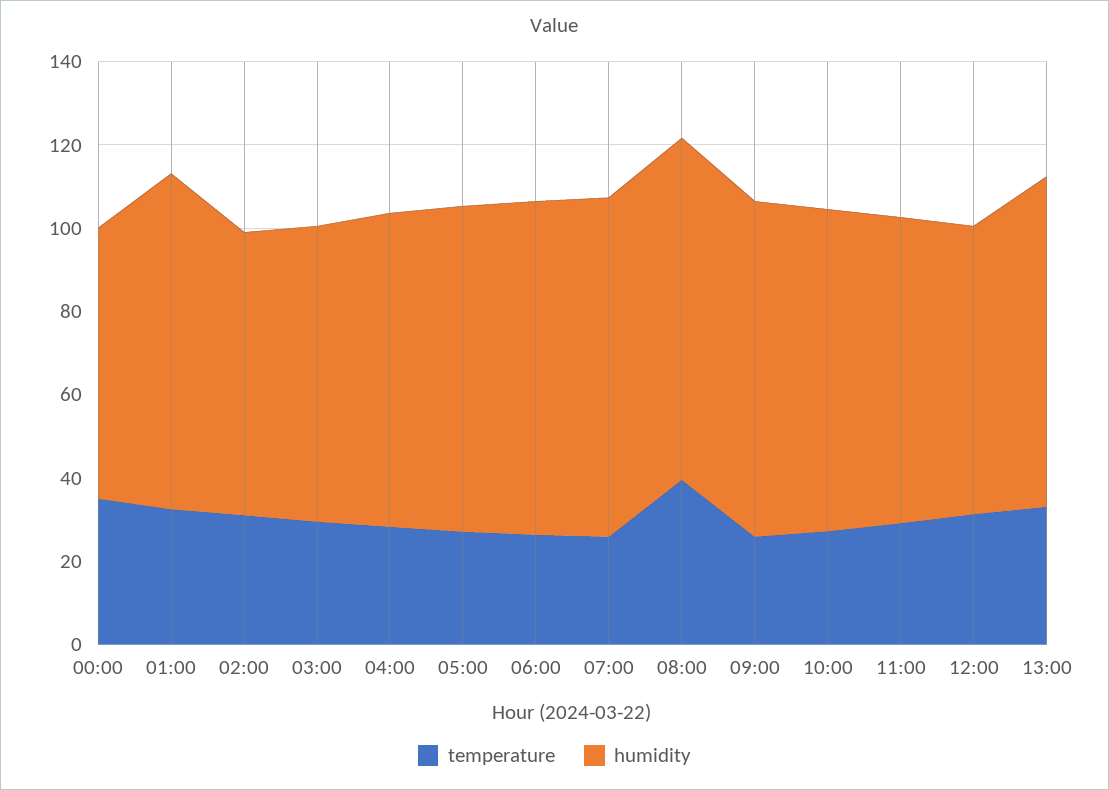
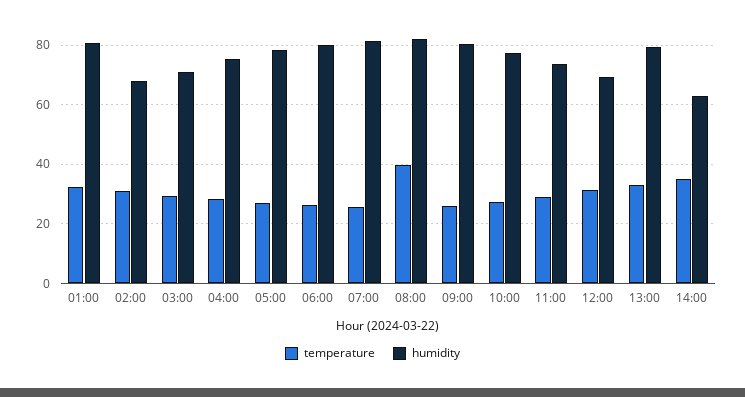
temperature, 00:00: 35 -> none
humidity, 00:00: 65 -> none
temperature, 14:00: none -> 35
humidity, 14:00: none -> 62.5

